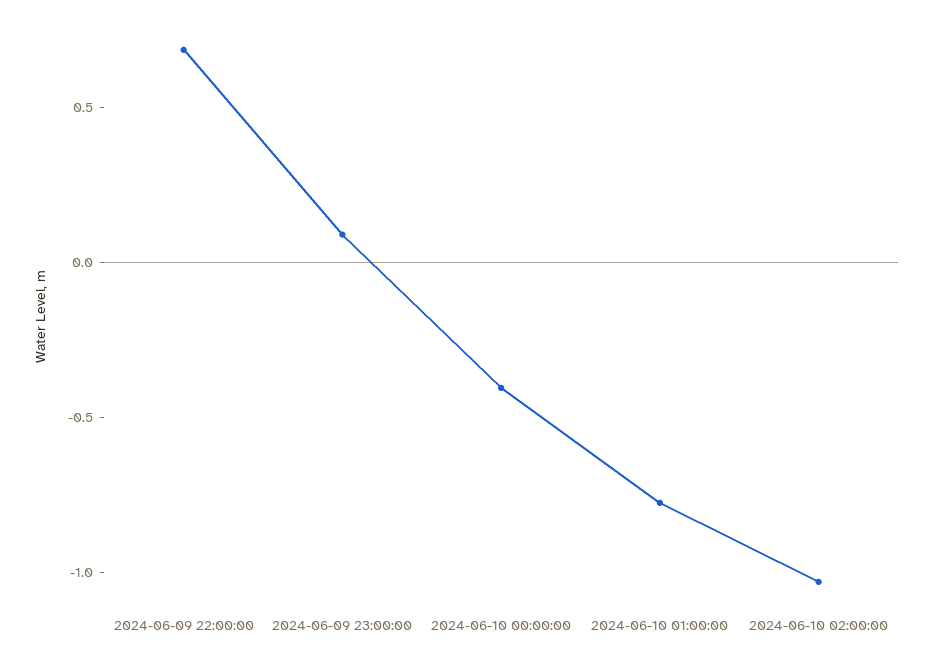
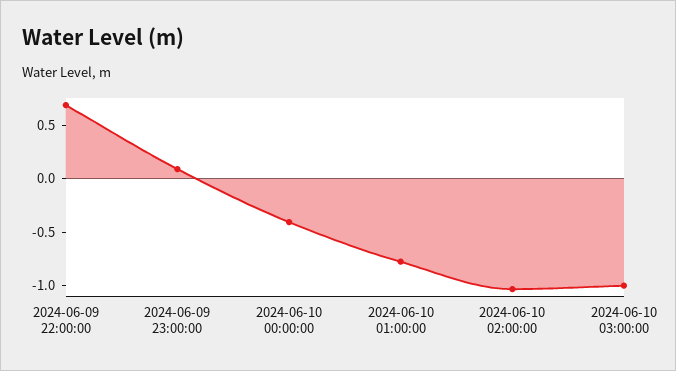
2024-06-10 03:00:00: none -> -1

